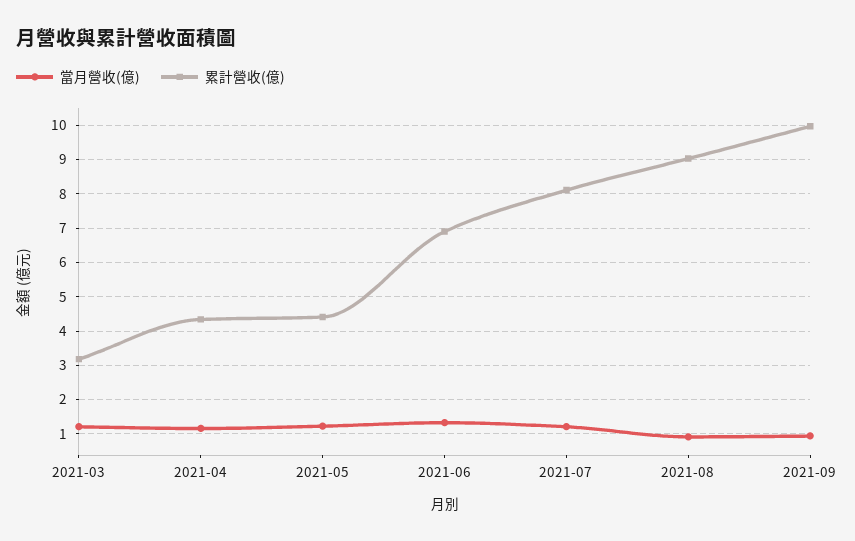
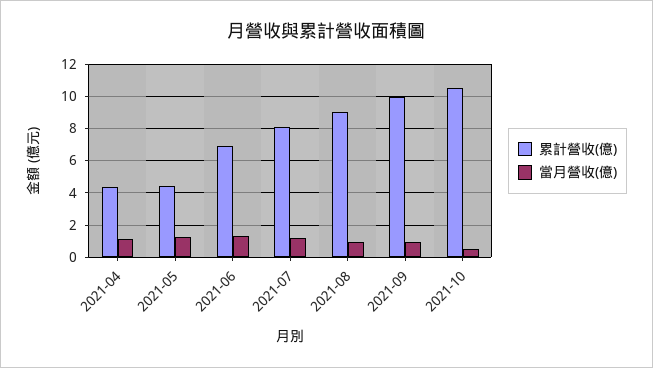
當月營收(億), 2021-03: 1.2 -> none
累計營收(億), 2021-03: 3.2 -> none
累計營收(億), 2021-10: none -> 10.5
當月營收(億), 2021-10: none -> 0.5

